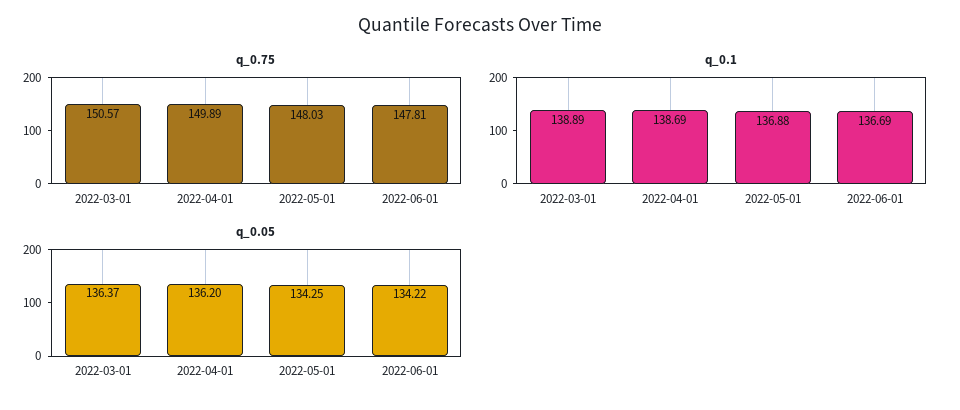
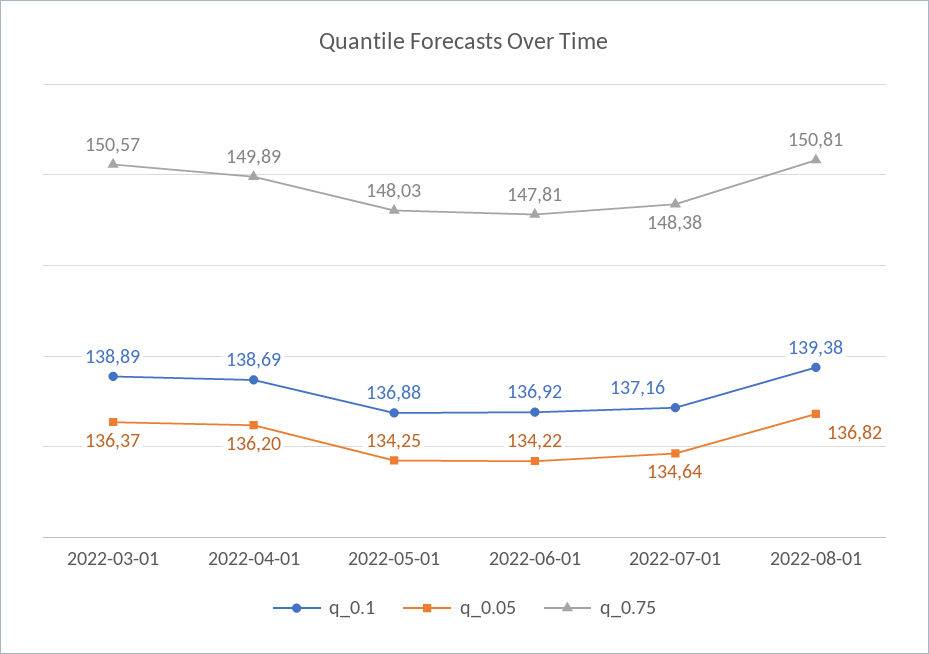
q_0.1, 2022-06-01: 136.69 -> 136.92
q_0.1, 2022-07-01: none -> 137.16
q_0.05, 2022-07-01: none -> 134.64
q_0.75, 2022-07-01: none -> 148.38
q_0.1, 2022-08-01: none -> 139.38
q_0.05, 2022-08-01: none -> 136.82
q_0.75, 2022-08-01: none -> 150.81

